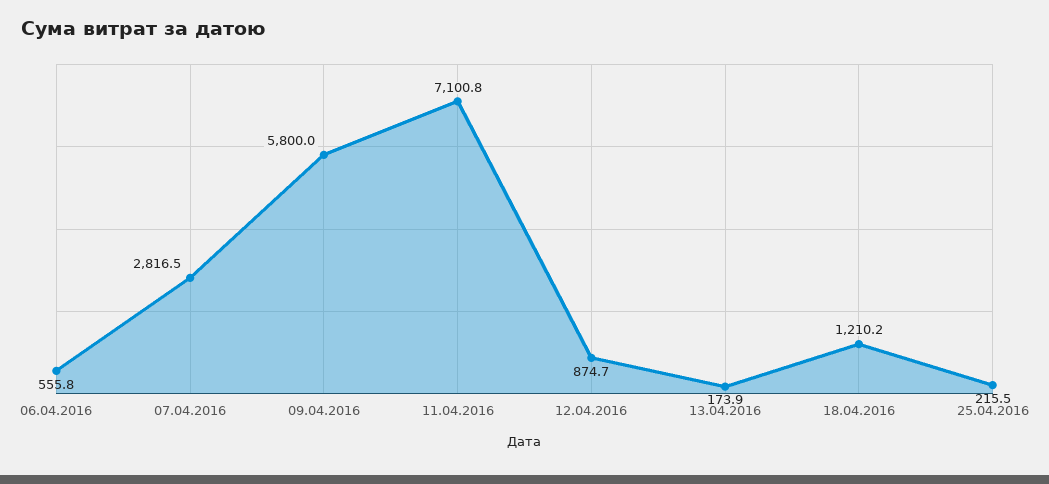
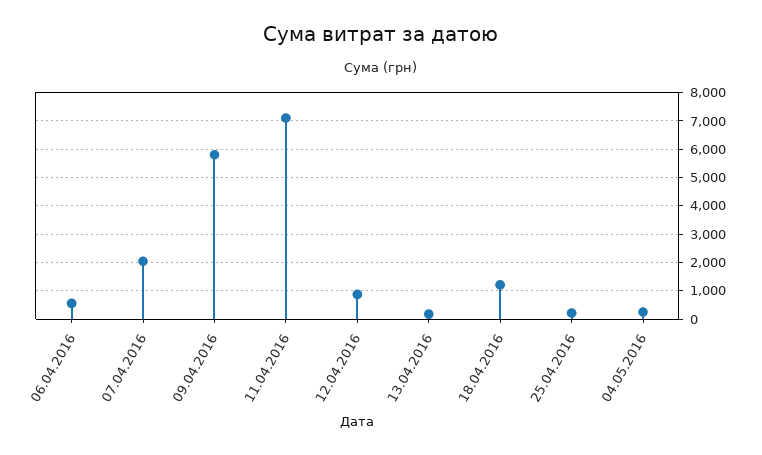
07.04.2016: 2816.5 -> 2000
04.05.2016: none -> 250

